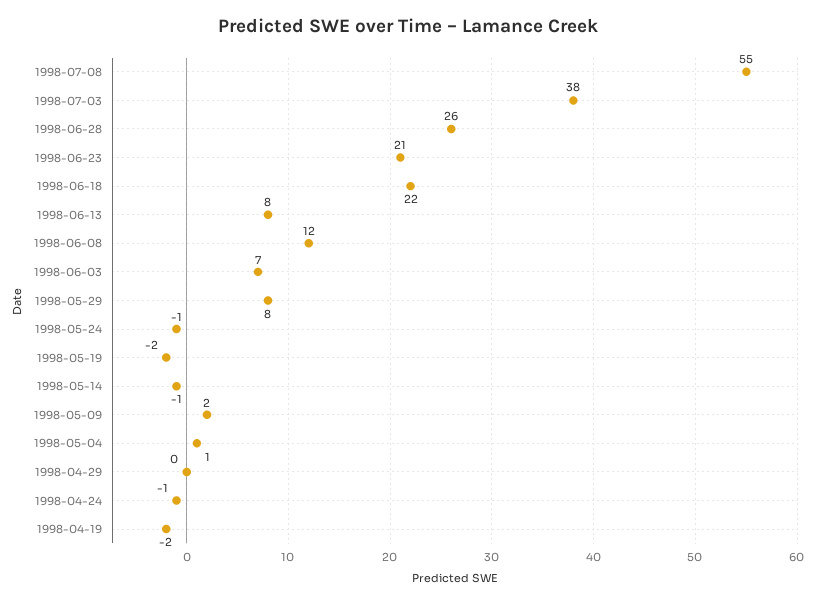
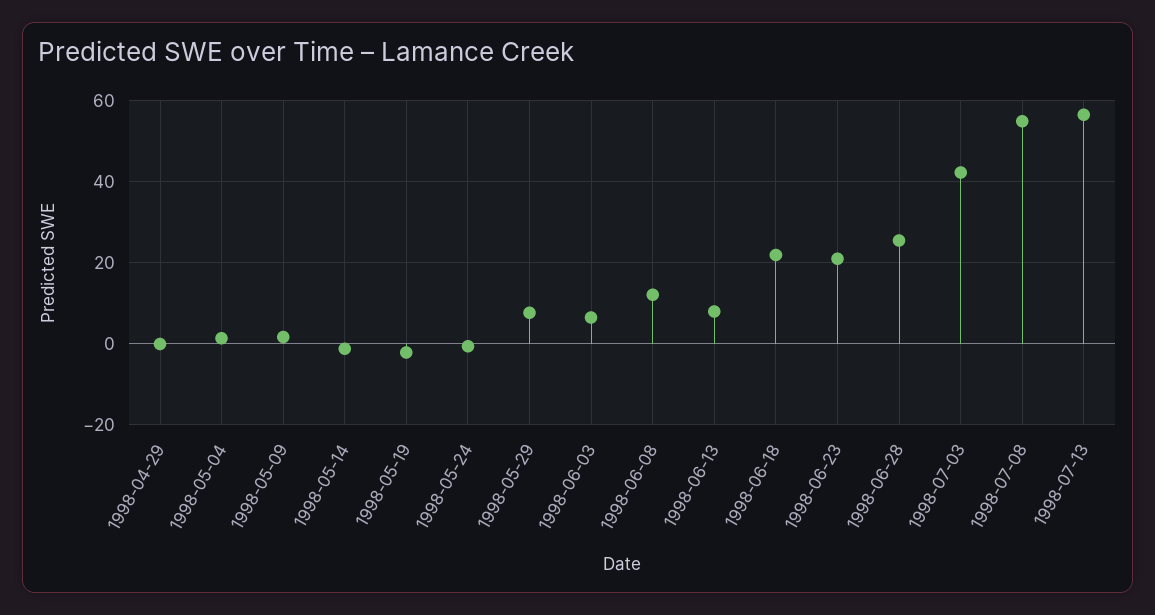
1998-07-03: 38 -> 42
1998-04-24: -1 -> none
1998-04-19: -2 -> none
1998-07-13: none -> 56

